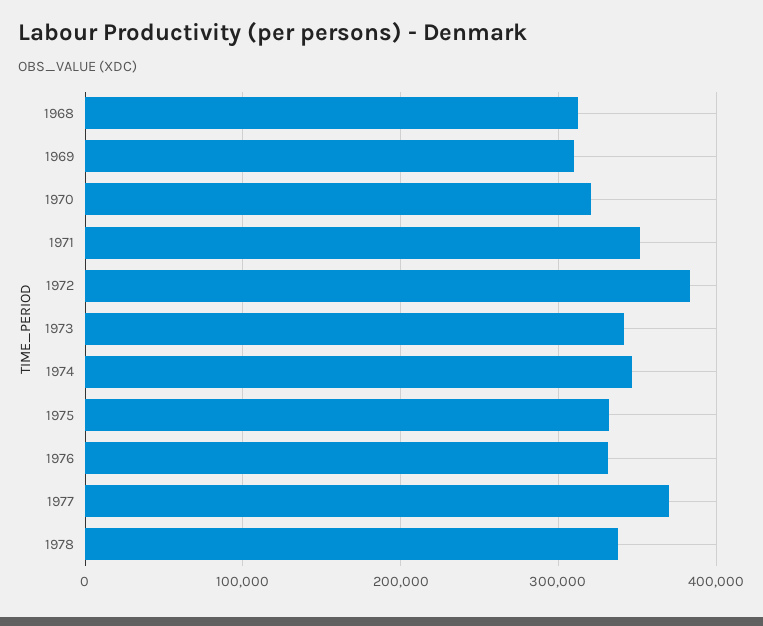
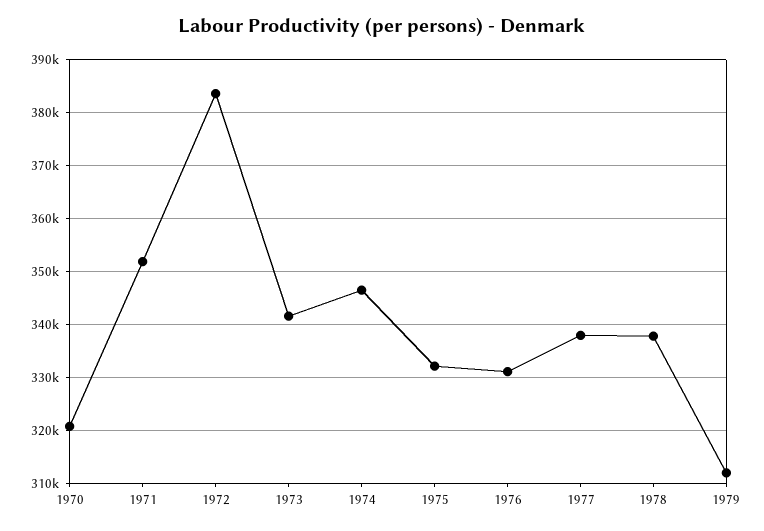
1968: 310000 -> none
1969: 310000 -> none
1977: 370000 -> 338000
1979: none -> 312000

